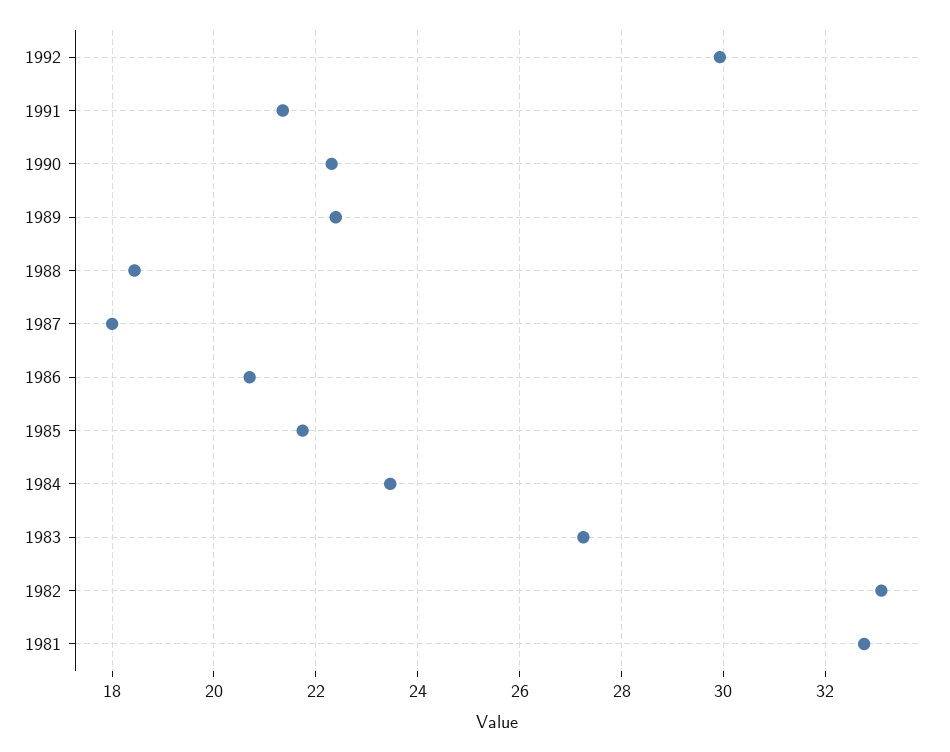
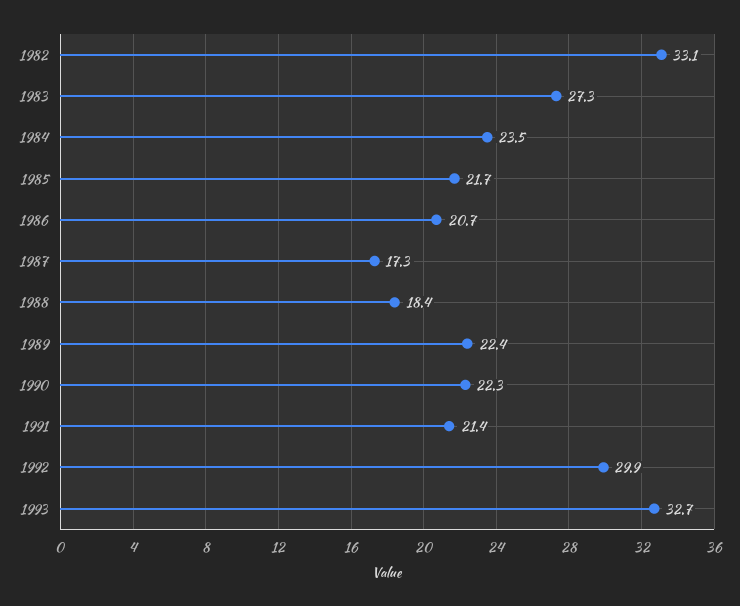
1987: 18 -> 17.3
1981: 32.8 -> none
1993: none -> 32.7

